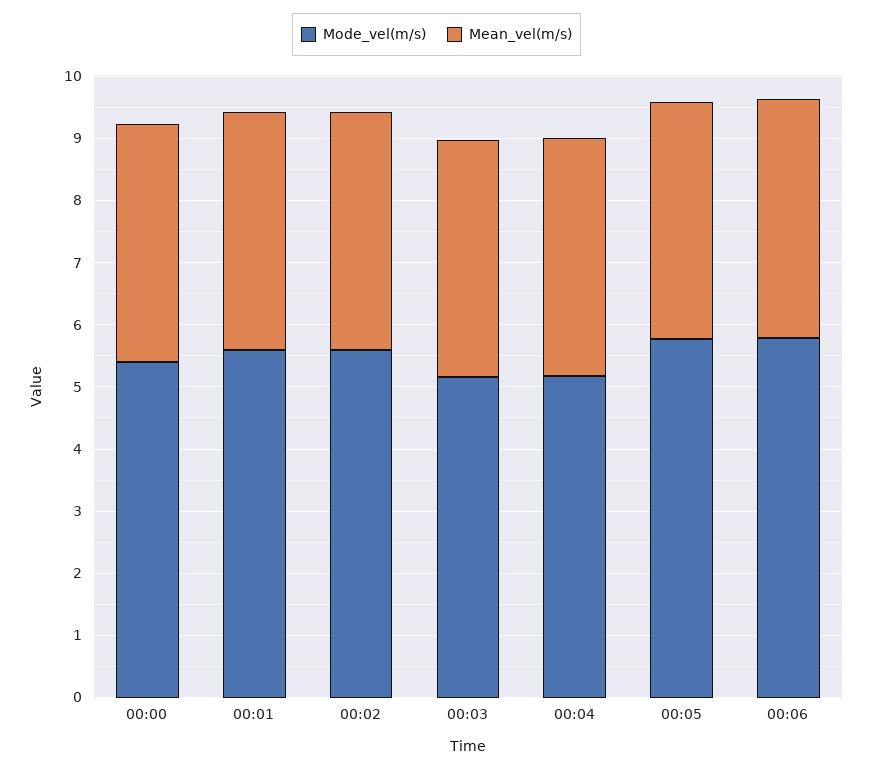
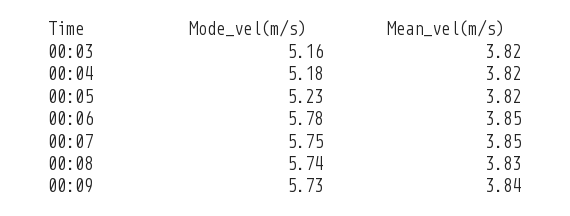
Mode_vel(m/s), 00:00: 5.4 -> none
Mean_vel(m/s), 00:00: 3.8 -> none
Mode_vel(m/s), 00:01: 5.6 -> none
Mean_vel(m/s), 00:01: 3.8 -> none
Mode_vel(m/s), 00:02: 5.6 -> none
Mean_vel(m/s), 00:02: 3.8 -> none
Mode_vel(m/s), 00:05: 5.8 -> 5.23
Mode_vel(m/s), 00:07: none -> 5.75
Mean_vel(m/s), 00:07: none -> 3.85
Mode_vel(m/s), 00:08: none -> 5.74
Mean_vel(m/s), 00:08: none -> 3.83
Mode_vel(m/s), 00:09: none -> 5.73
Mean_vel(m/s), 00:09: none -> 3.84

